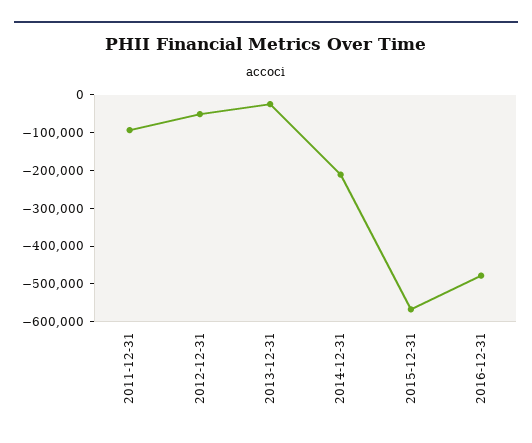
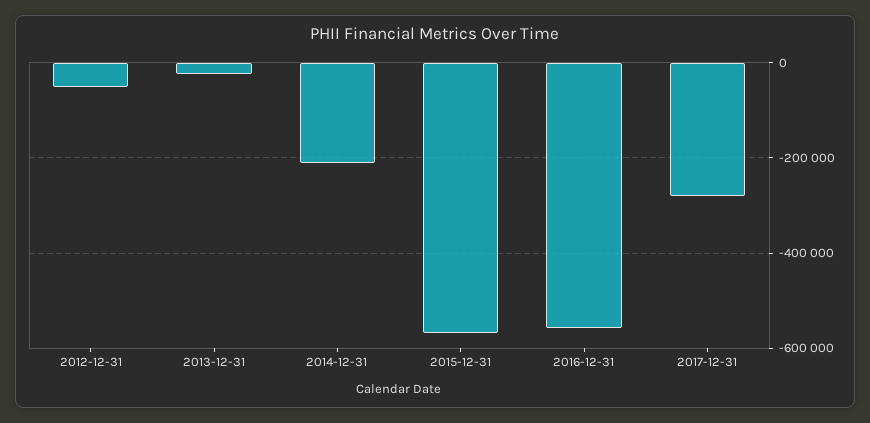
2011-12-31: -100000 -> none
2016-12-31: -475000 -> -560000
2017-12-31: none -> -280000

